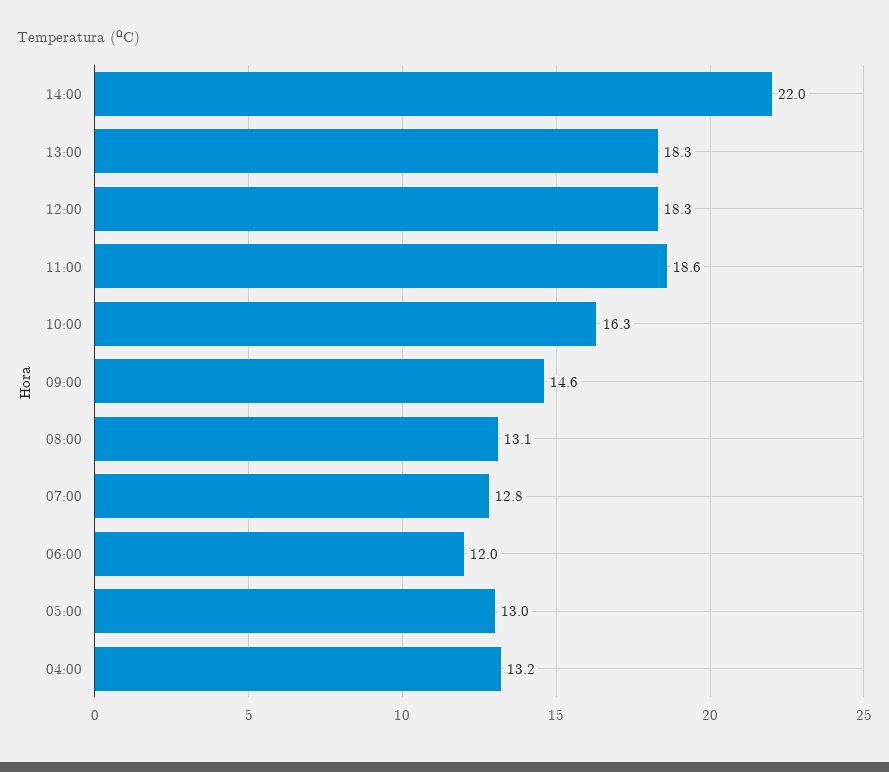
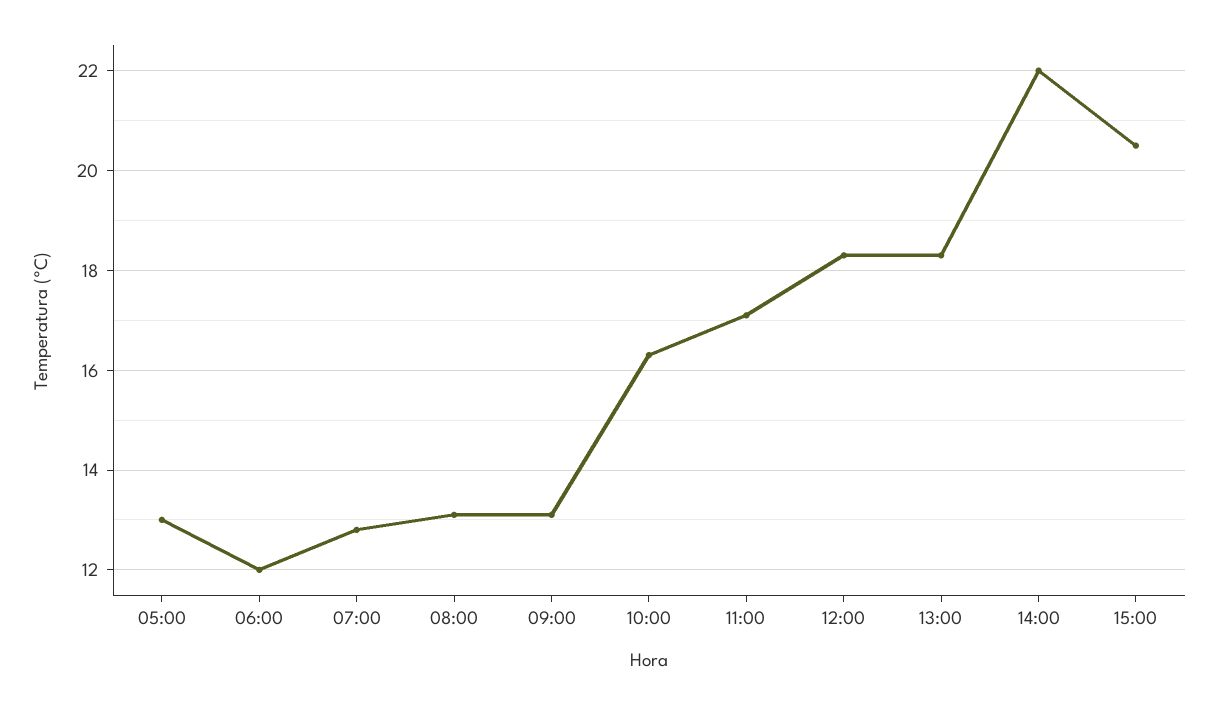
11:00: 18.6 -> 17
09:00: 14.6 -> 13
04:00: 13.2 -> none
15:00: none -> 20.5

